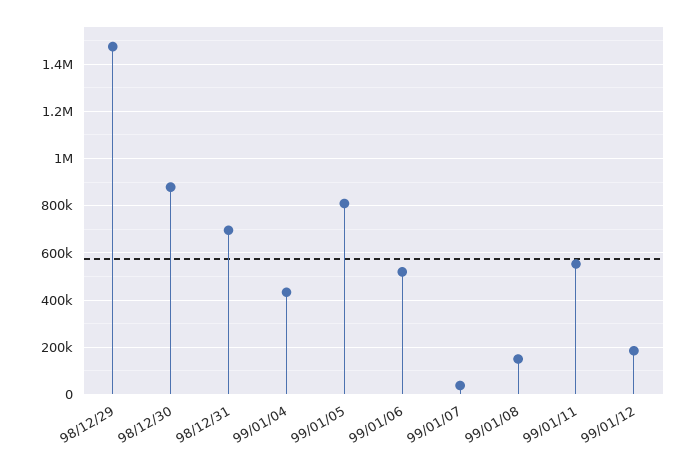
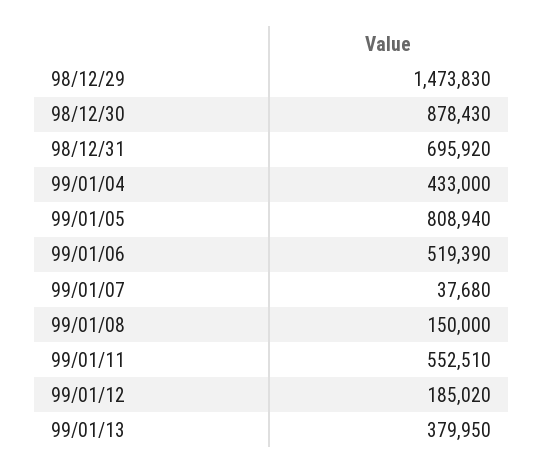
99/01/13: none -> 379950

